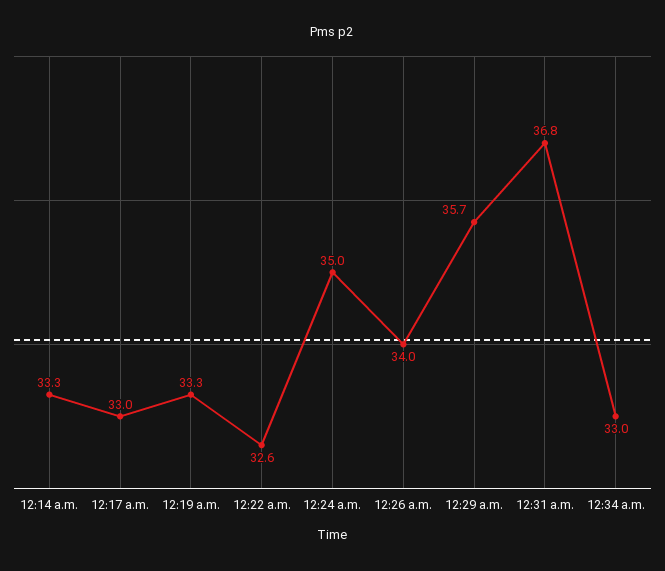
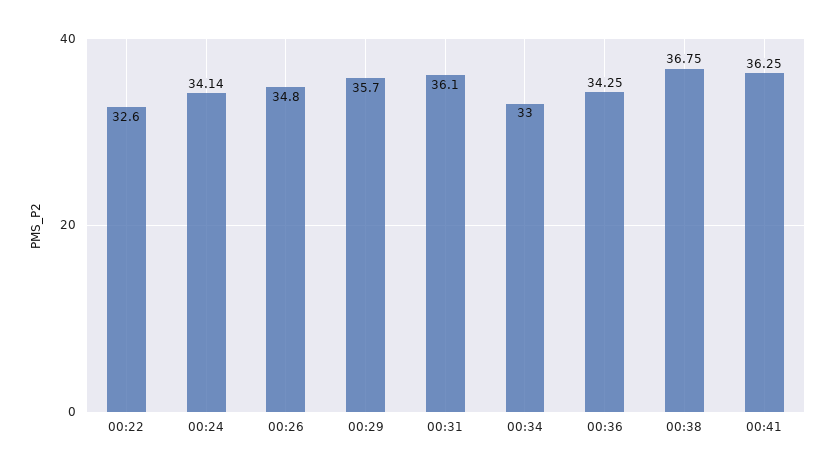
12:14 a.m.: 33.3 -> none
12:17 a.m.: 33 -> none
12:19 a.m.: 33.3 -> none
12:24 a.m.: 35 -> 34.14
12:26 a.m.: 34 -> 34.8
12:31 a.m.: 36.8 -> 36.1
00:36: none -> 34.25
00:38: none -> 36.75
00:41: none -> 36.25

